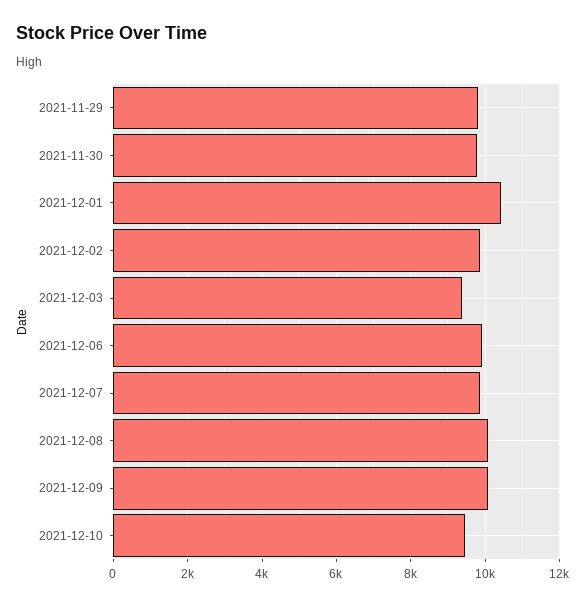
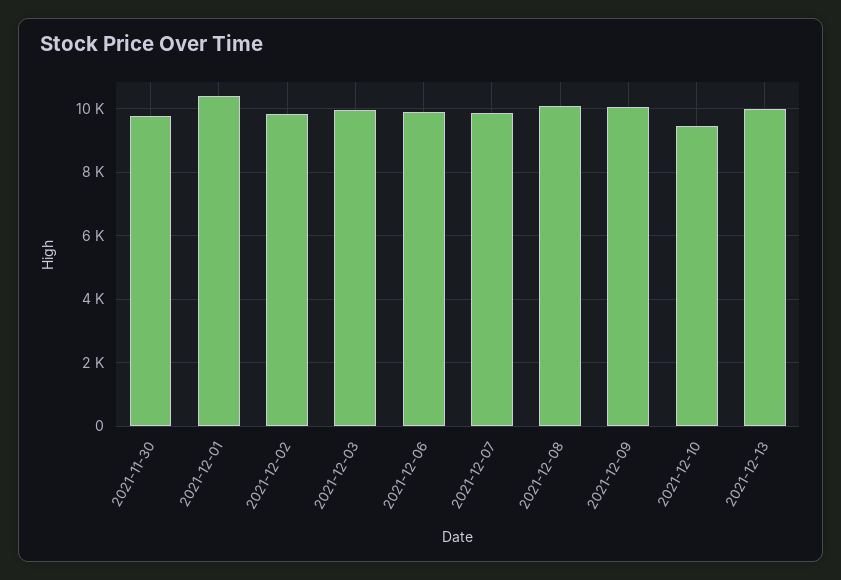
2021-11-29: 9800 -> none
2021-12-03: 9400 -> 10000
2021-12-13: none -> 10000

